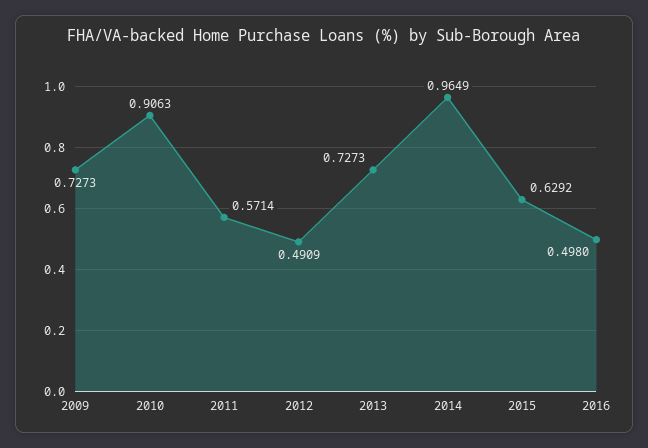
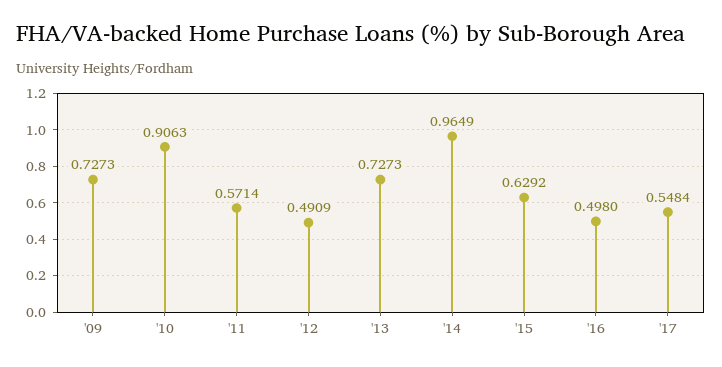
'17: none -> 0.5484

